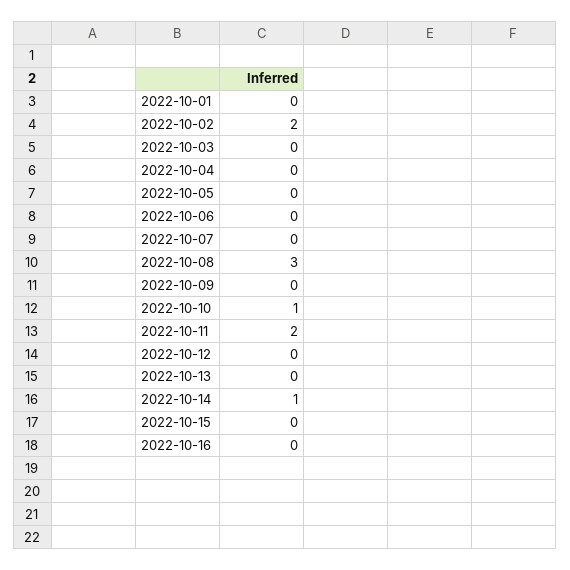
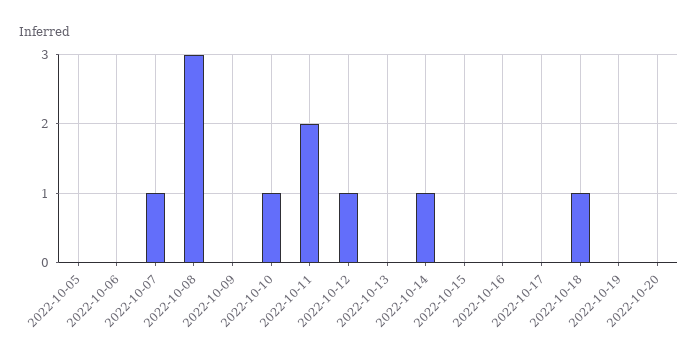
2022-10-01: 0 -> none
2022-10-02: 2 -> none
2022-10-03: 0 -> none
2022-10-04: 0 -> none
2022-10-07: 0 -> 1
2022-10-12: 0 -> 1
2022-10-17: none -> 0
2022-10-18: none -> 1
2022-10-19: none -> 0
2022-10-20: none -> 0

